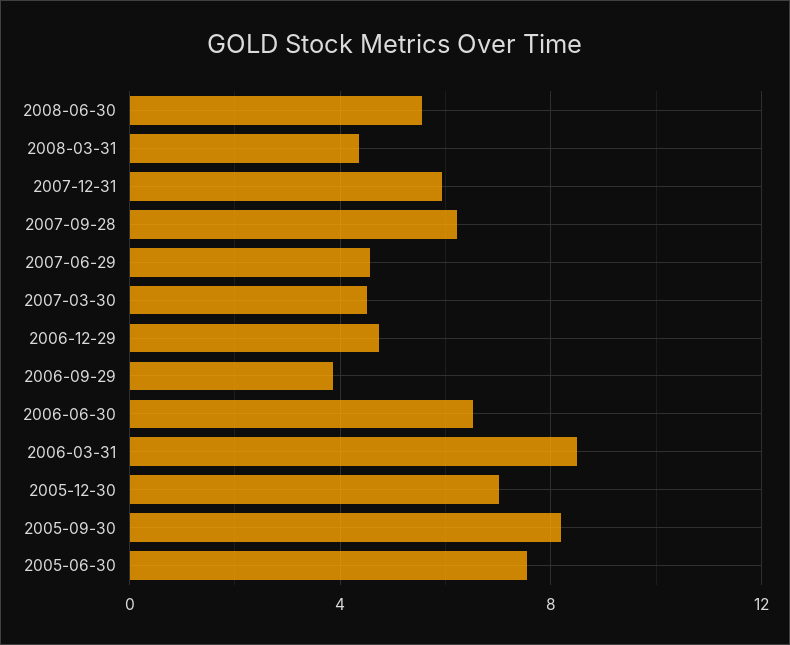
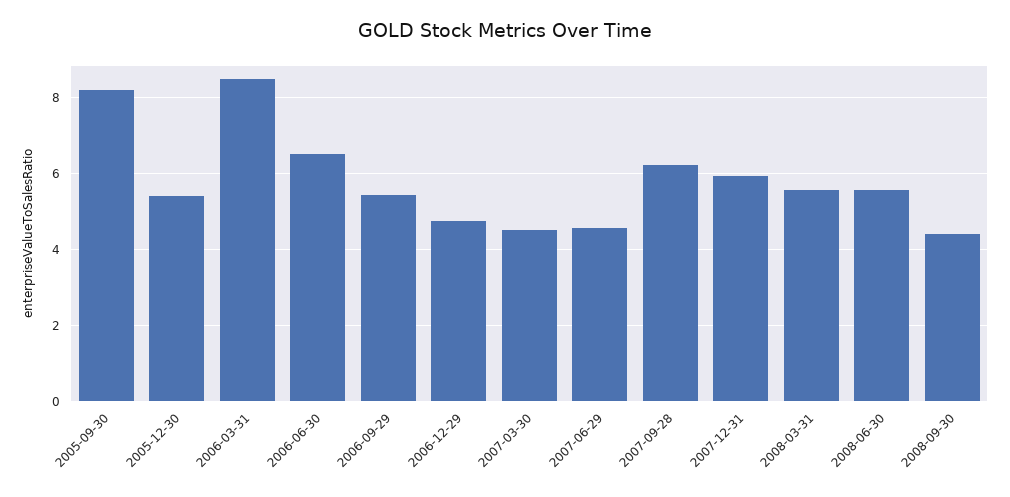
2008-03-31: 4.5 -> 5.6
2006-09-29: 4 -> 5.4
2005-12-30: 7 -> 5.4
2005-06-30: 7.5 -> none
2008-09-30: none -> 4.4

